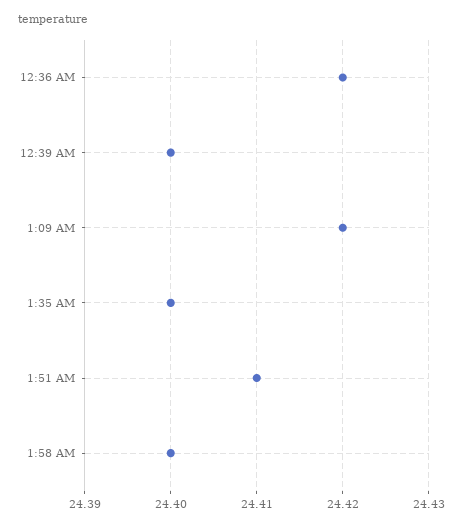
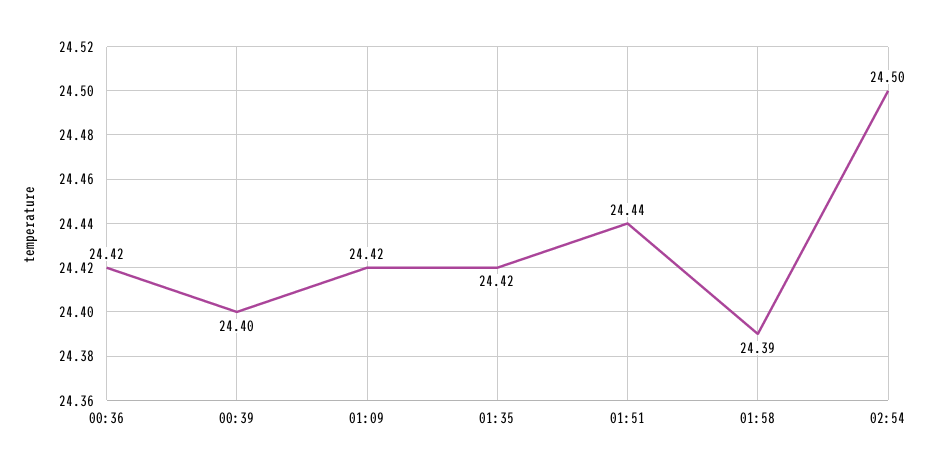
1:35 AM: 24.4 -> 24.42
1:51 AM: 24.41 -> 24.44
1:58 AM: 24.4 -> 24.39
02:54: none -> 24.5

